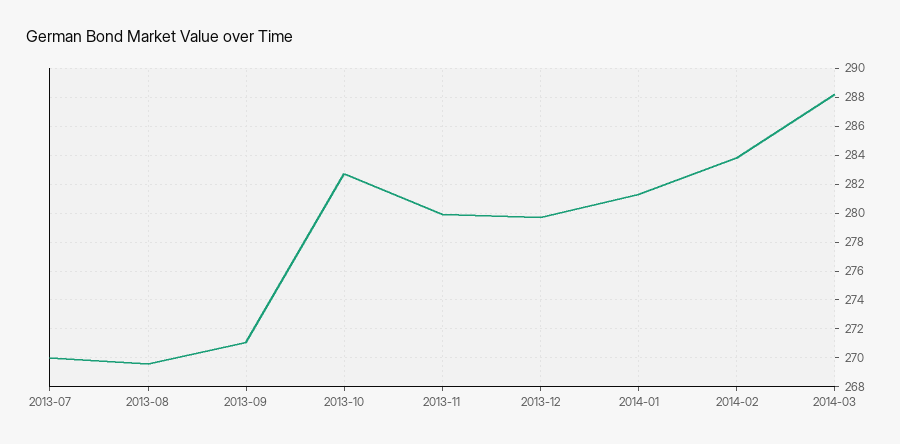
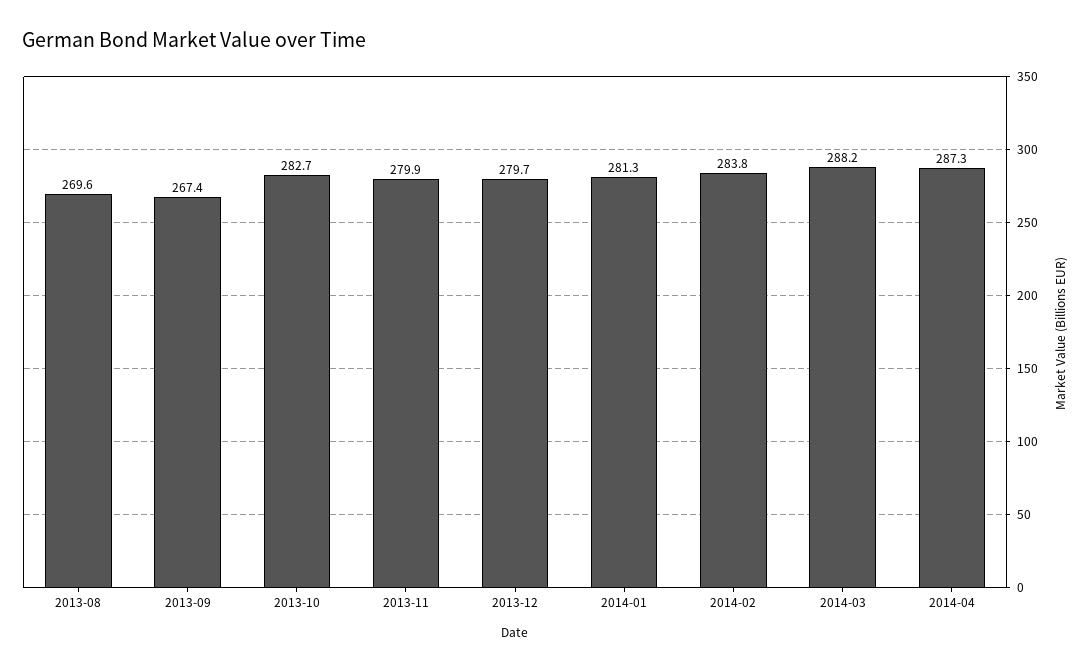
2013-07: 270 -> none
2013-09: 271 -> 267.4
2014-04: none -> 287.3

